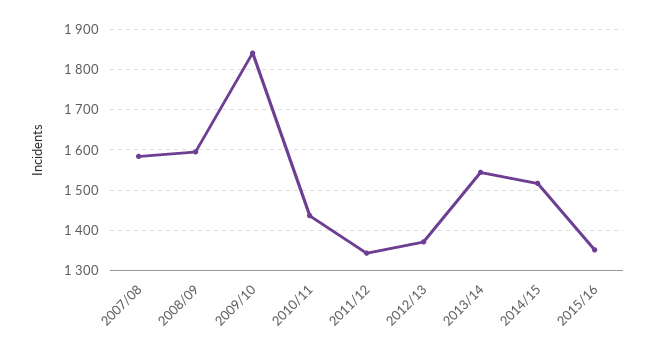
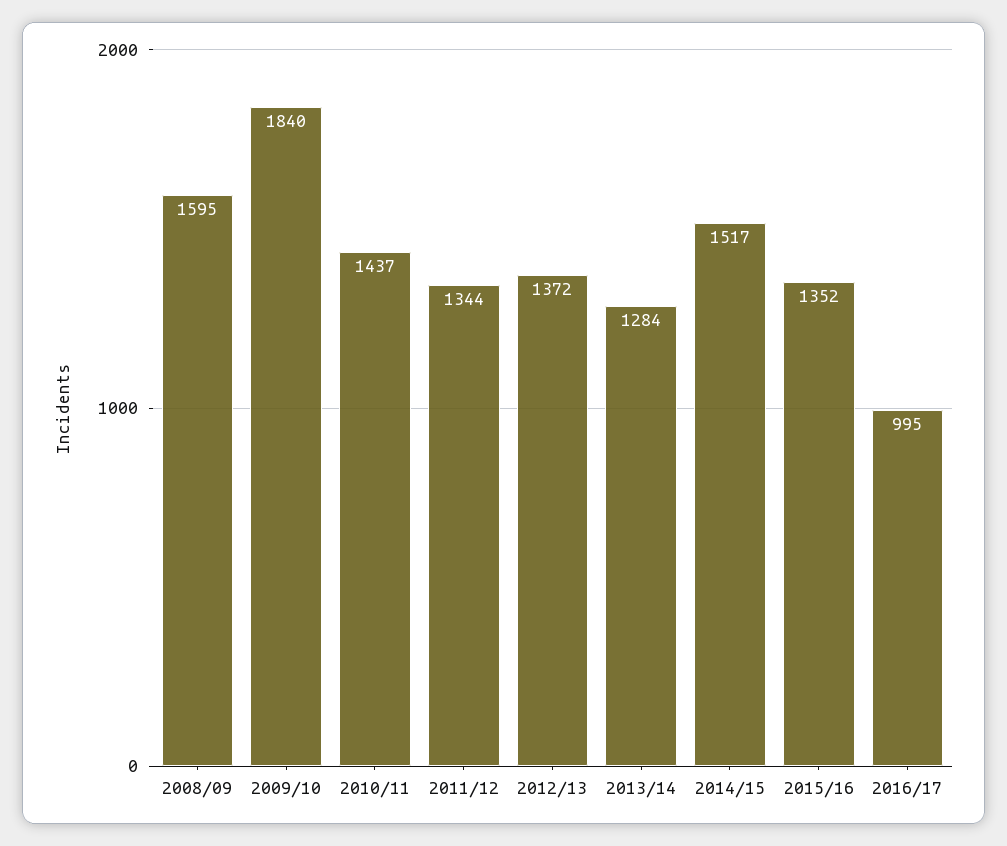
2007/08: 1580 -> none
2013/14: 1540 -> 1284
2016/17: none -> 995

